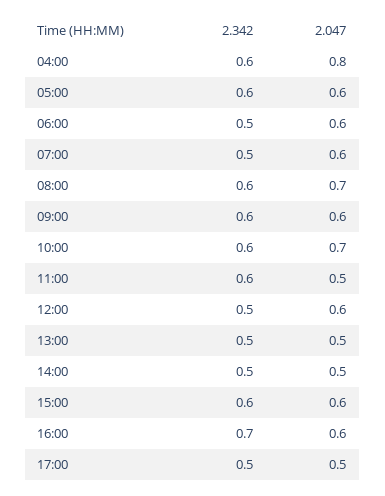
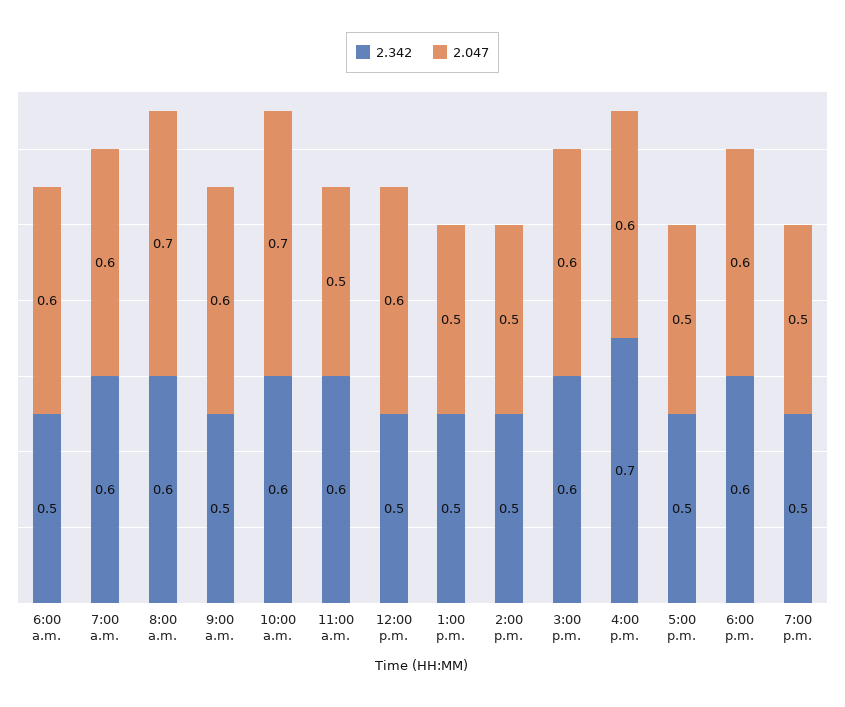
2.342, 04:00: 0.6 -> none
2.047, 04:00: 0.8 -> none
2.342, 05:00: 0.6 -> none
2.047, 05:00: 0.6 -> none
2.342, 07:00: 0.5 -> 0.6
2.342, 09:00: 0.6 -> 0.5
2.342, 6:00 p.m.: none -> 0.6
2.047, 6:00 p.m.: none -> 0.6
2.342, 7:00 p.m.: none -> 0.5
2.047, 7:00 p.m.: none -> 0.5

